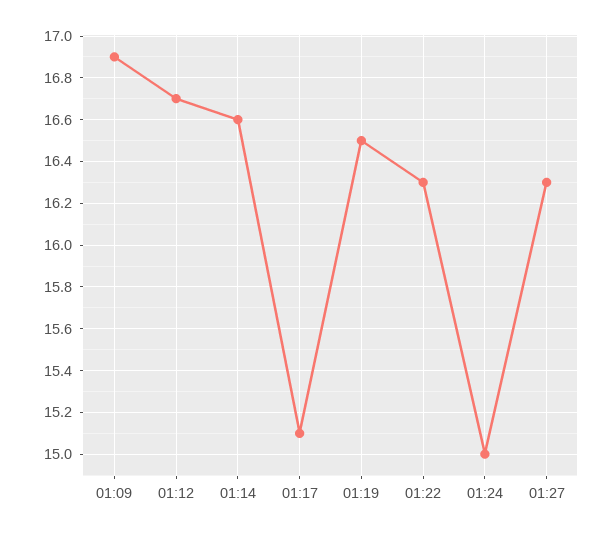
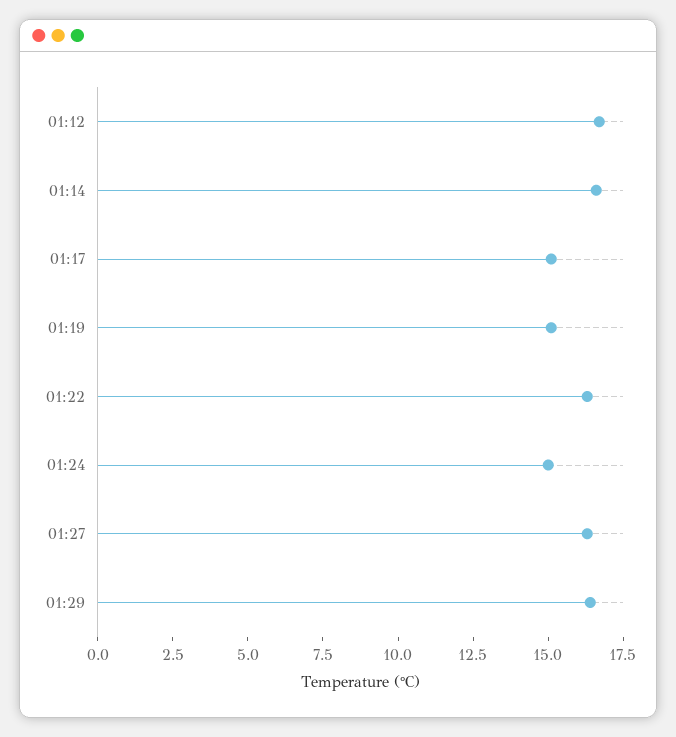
01:09: 16.9 -> none
01:19: 16.5 -> 15
01:29: none -> 16.5

